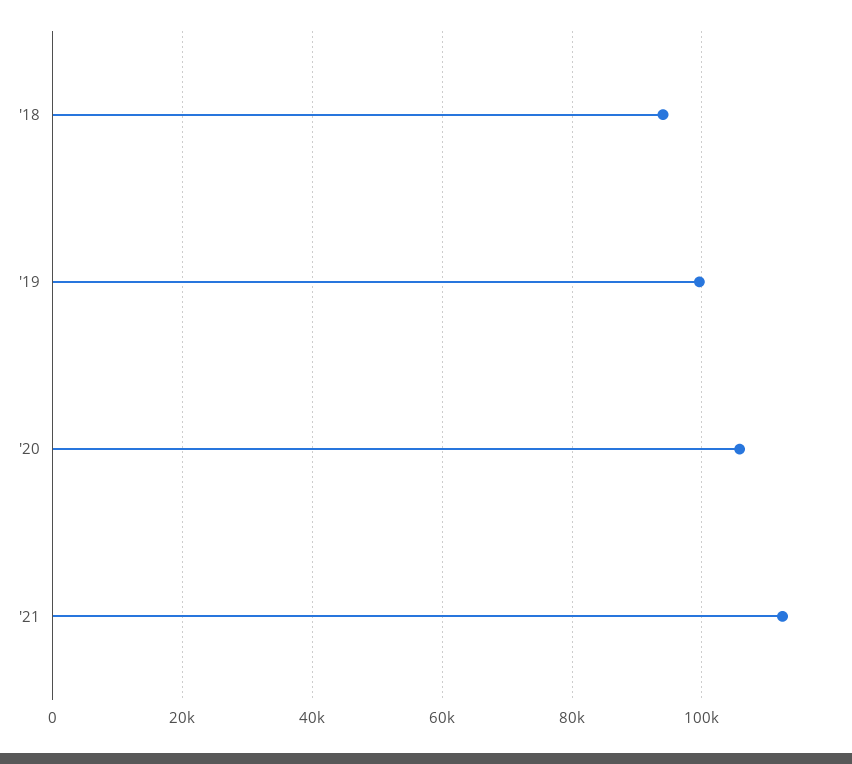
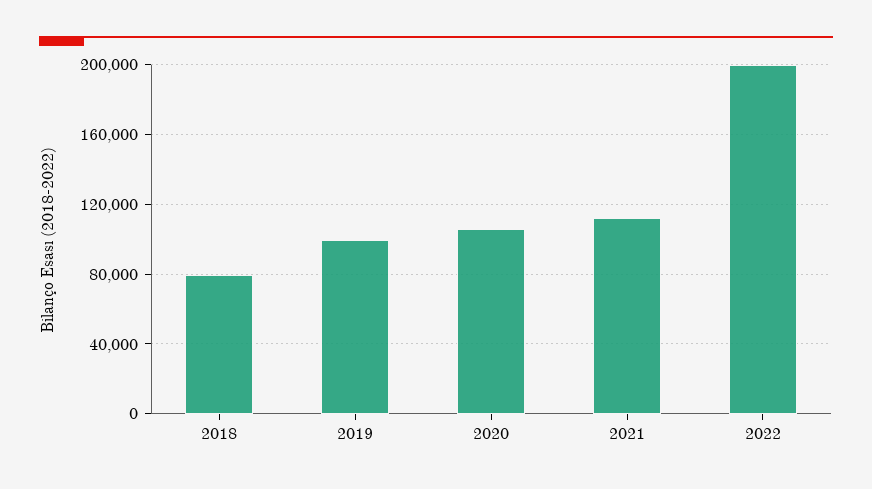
'18: 94000 -> 80000
2022: none -> 200000

